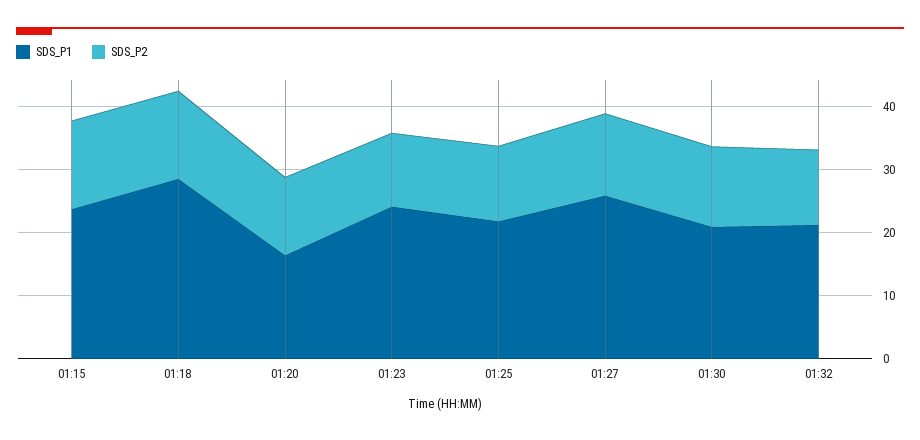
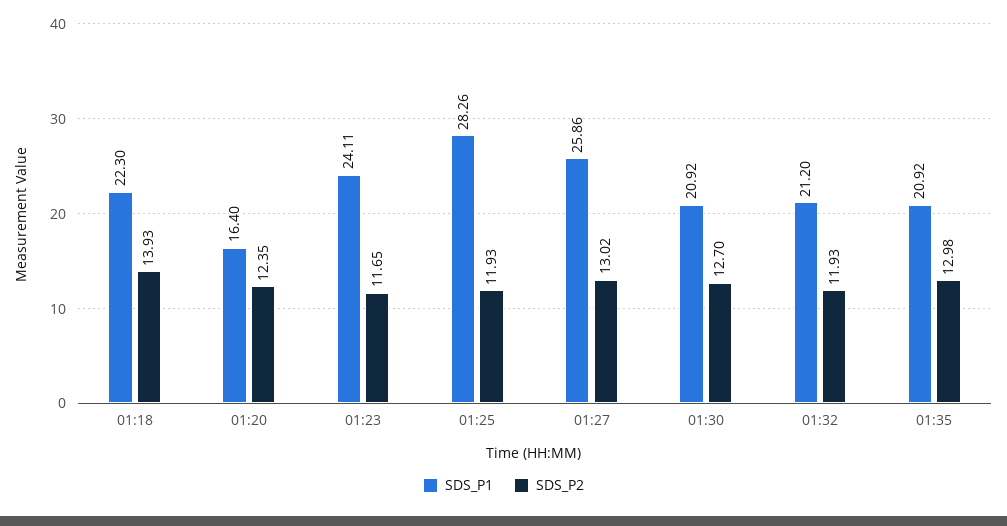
SDS_P1, 01:15: 24 -> none
SDS_P2, 01:15: 14 -> none
SDS_P1, 01:18: 28 -> 22.3
SDS_P1, 01:25: 22 -> 28.26
SDS_P1, 01:35: none -> 20.92
SDS_P2, 01:35: none -> 12.98

